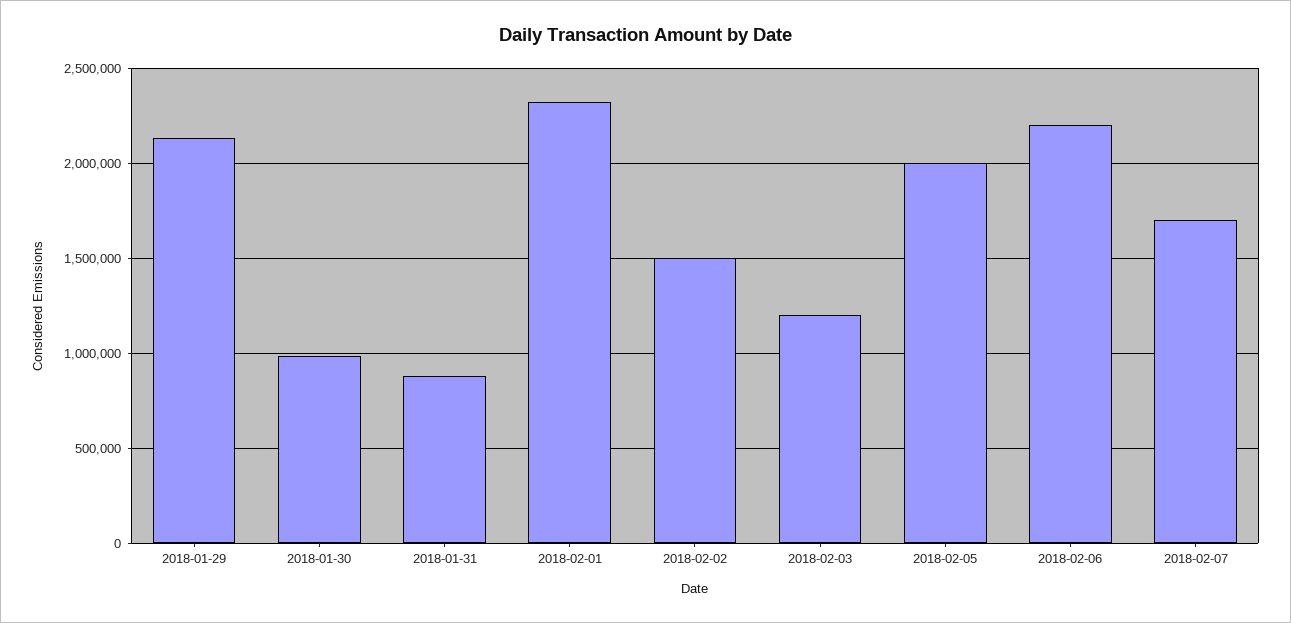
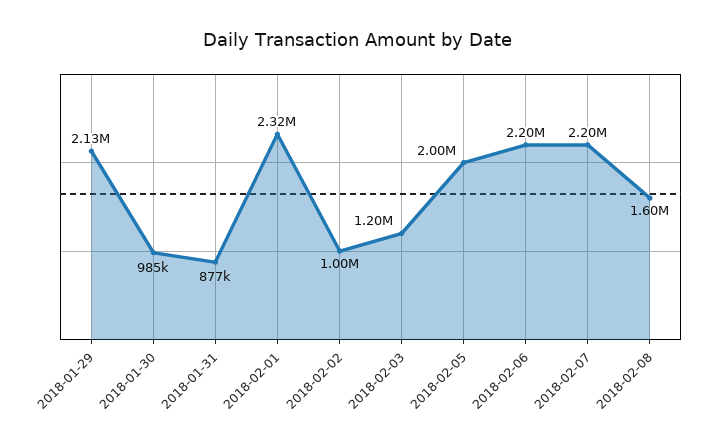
2018-02-02: 1500000 -> 1000000
2018-02-07: 1700000 -> 2200000
2018-02-08: none -> 1600000

